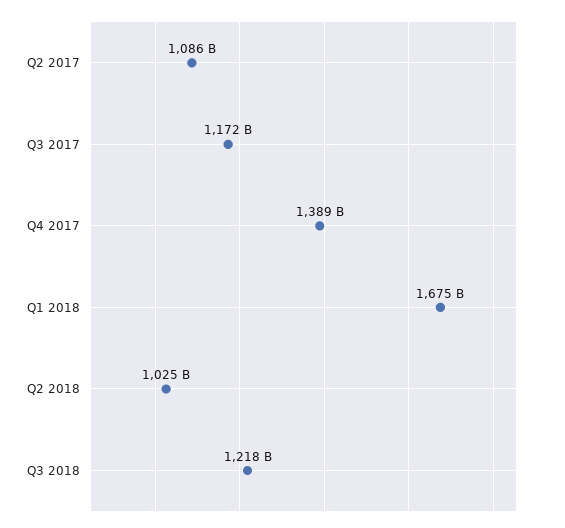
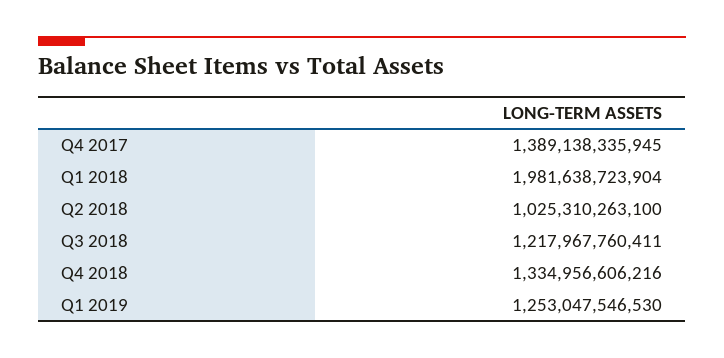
Q2 2017: 1086000000000 -> none
Q3 2017: 1172000000000 -> none
Q1 2018: 1675000000000 -> 1981638723904
Q4 2018: none -> 1334956606216
Q1 2019: none -> 1253047546530

